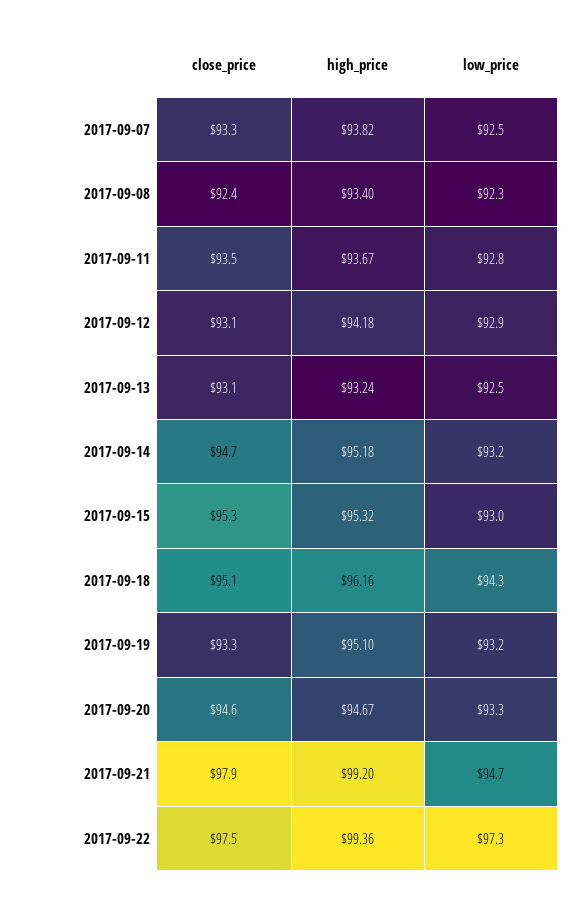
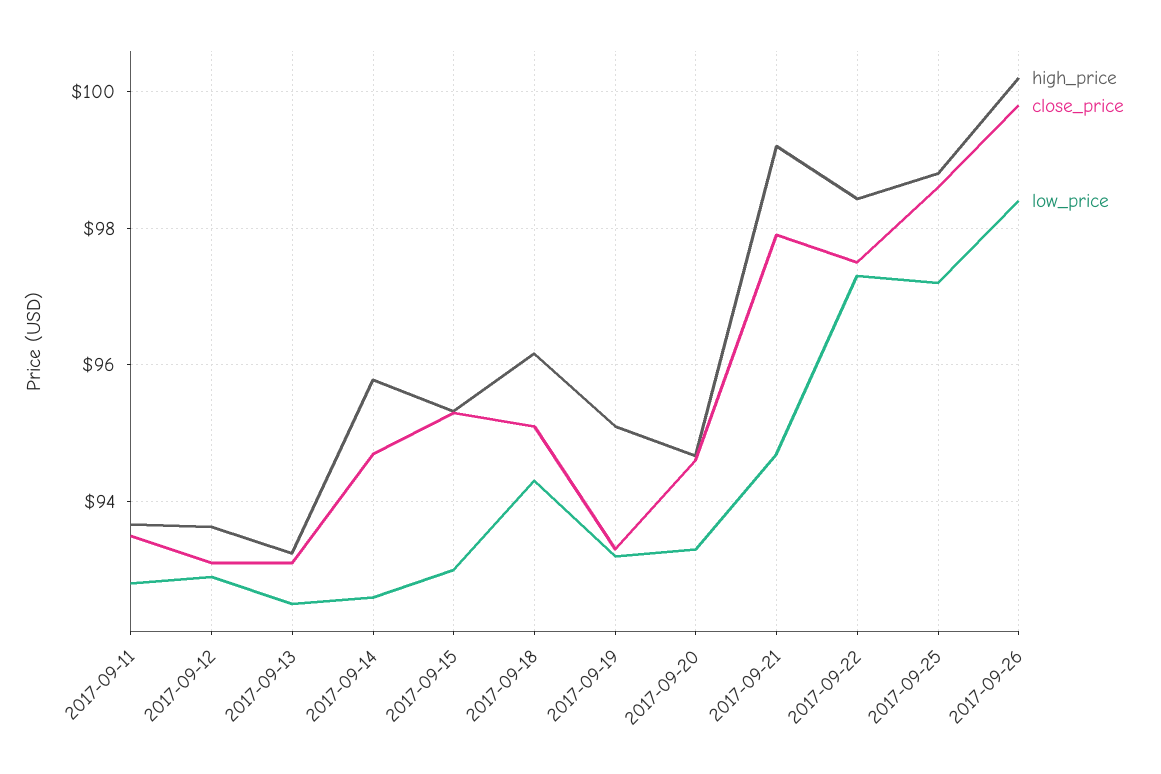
close_price, 2017-09-07: 93.3 -> none
high_price, 2017-09-07: 93.82 -> none
low_price, 2017-09-07: 92.5 -> none
close_price, 2017-09-08: 92.4 -> none
high_price, 2017-09-08: 93.4 -> none
low_price, 2017-09-08: 92.3 -> none
high_price, 2017-09-12: 94.18 -> 93.6
high_price, 2017-09-14: 95.18 -> 95.8
low_price, 2017-09-14: 93.2 -> 92.6
high_price, 2017-09-22: 99.36 -> 98.4
high_price, 2017-09-25: none -> 98.8
close_price, 2017-09-25: none -> 98.6
low_price, 2017-09-25: none -> 97.2
high_price, 2017-09-26: none -> 100.2
close_price, 2017-09-26: none -> 99.8
low_price, 2017-09-26: none -> 98.4

